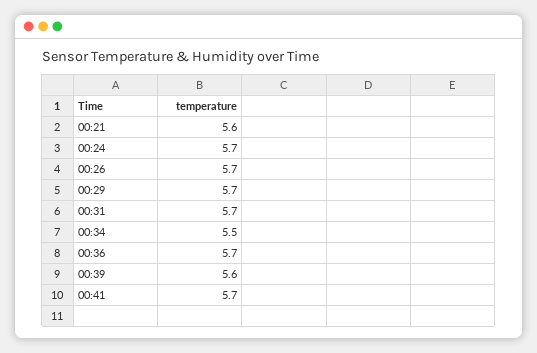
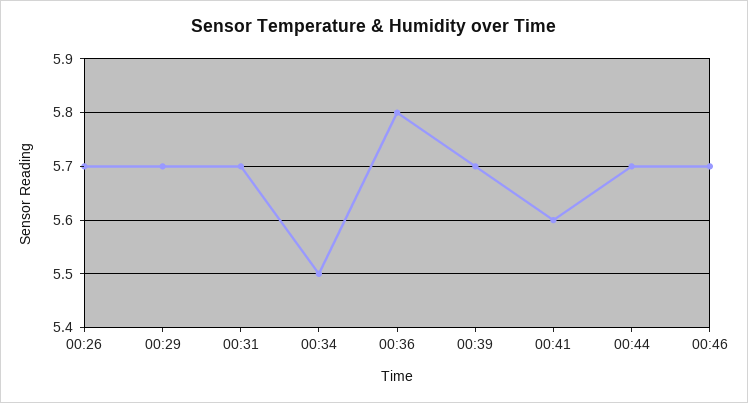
00:21: 5.6 -> none
00:24: 5.7 -> none
00:36: 5.7 -> 5.8
00:39: 5.6 -> 5.7
00:41: 5.7 -> 5.6
00:44: none -> 5.7
00:46: none -> 5.7

